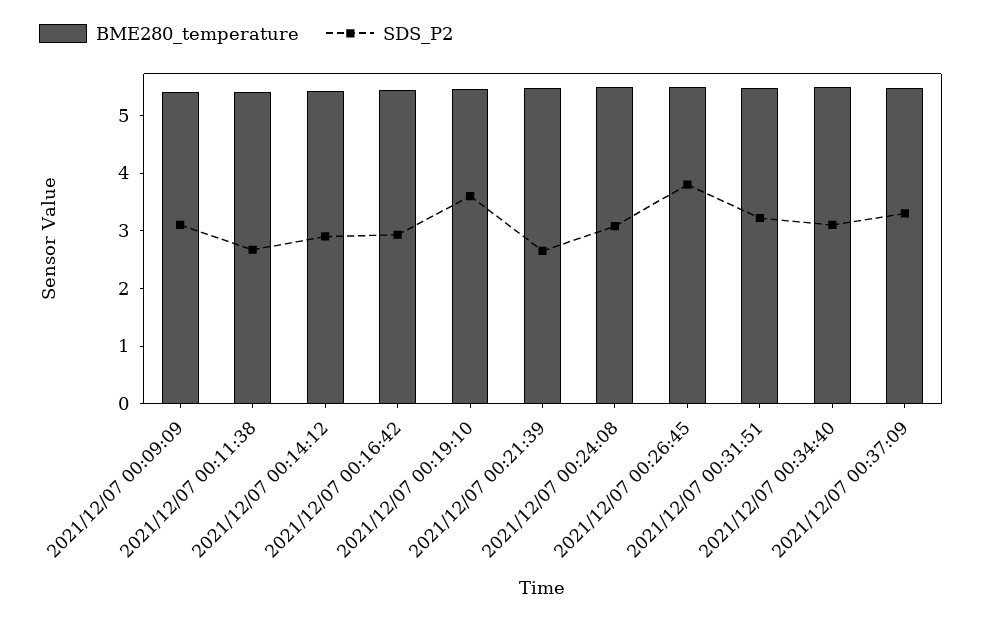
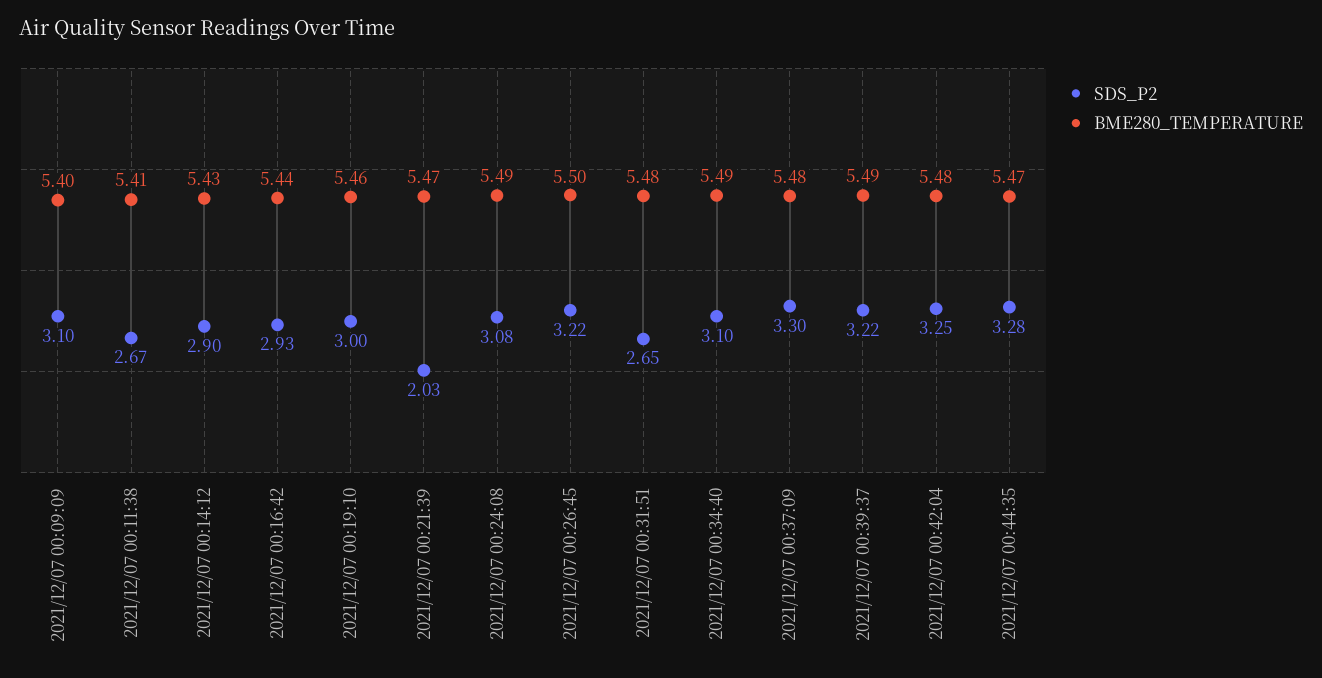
SDS_P2, 2021/12/07 00:19:10: 3.6 -> 3
SDS_P2, 2021/12/07 00:21:39: 2.6 -> 2.03
SDS_P2, 2021/12/07 00:26:45: 3.8 -> 3.22
SDS_P2, 2021/12/07 00:31:51: 3.2 -> 2.65
SDS_P2, 2021/12/07 00:39:37: none -> 3.22
BME280_temperature, 2021/12/07 00:39:37: none -> 5.49
SDS_P2, 2021/12/07 00:42:04: none -> 3.25
BME280_temperature, 2021/12/07 00:42:04: none -> 5.48
SDS_P2, 2021/12/07 00:44:35: none -> 3.28
BME280_temperature, 2021/12/07 00:44:35: none -> 5.47

